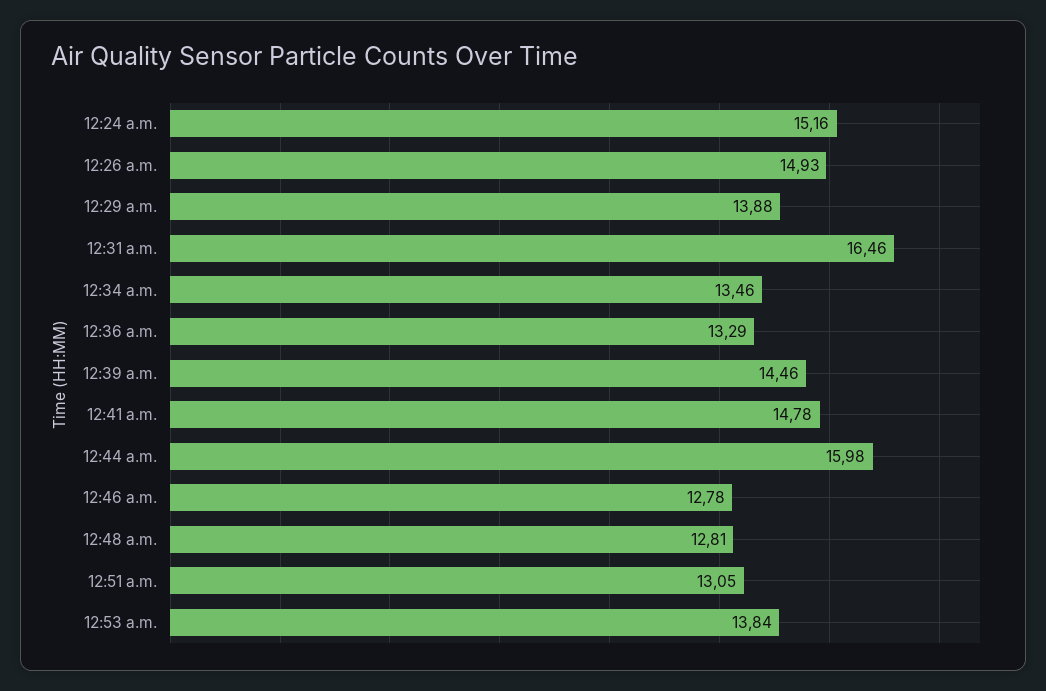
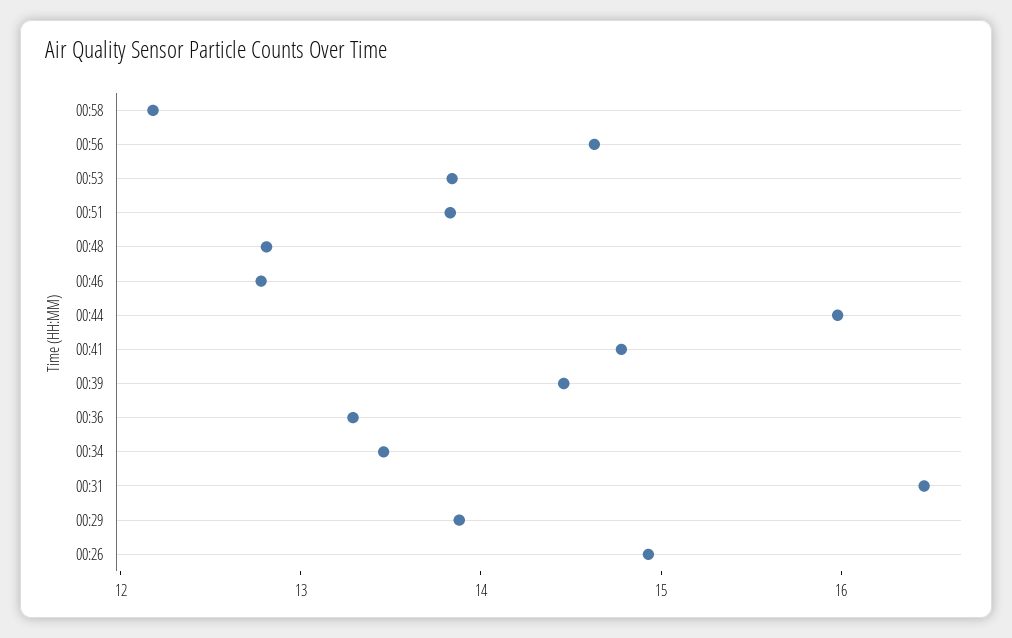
12:24 a.m.: 15.16 -> none
12:51 a.m.: 13.05 -> 13.8
00:58: none -> 12.2
00:56: none -> 14.6

